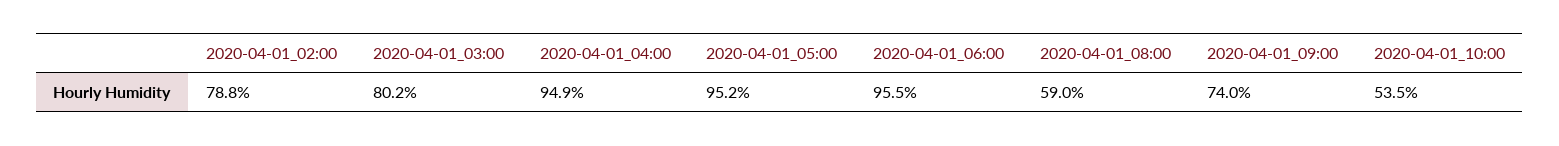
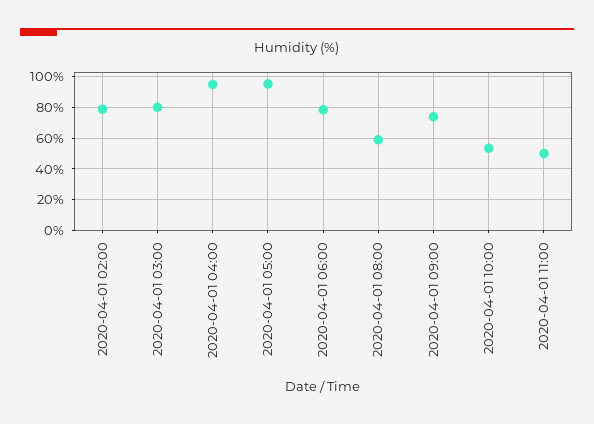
2020-04-01_06:00: 95.5 -> 80
2020-04-01 11:00: none -> 50

